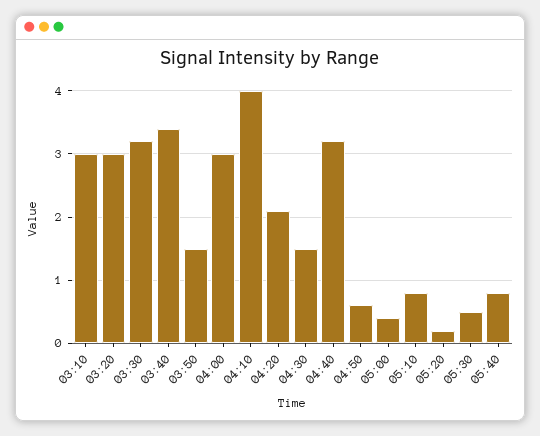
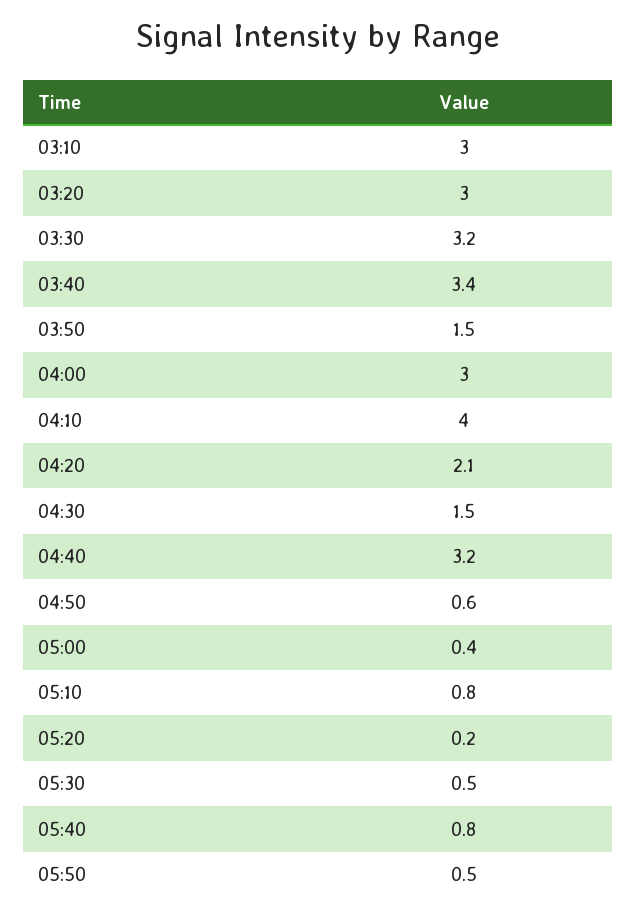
05:50: none -> 0.5

